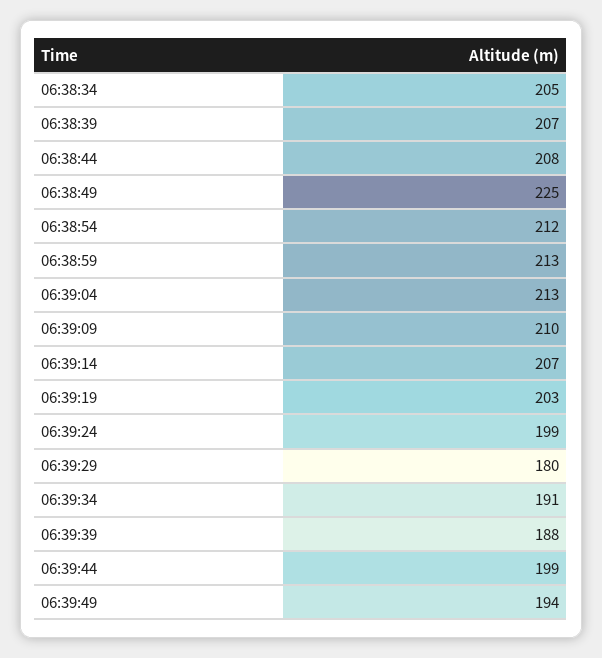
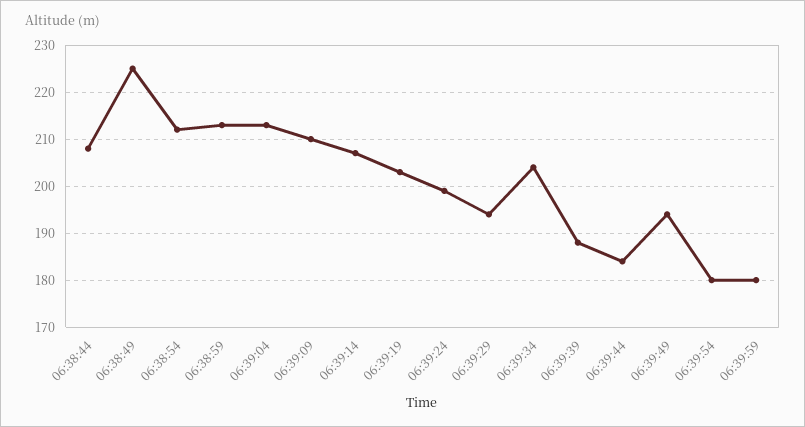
06:38:34: 205 -> none
06:38:39: 207 -> none
06:39:29: 180 -> 195
06:39:34: 191 -> 205
06:39:44: 199 -> 185
06:39:54: none -> 180
06:39:59: none -> 180

